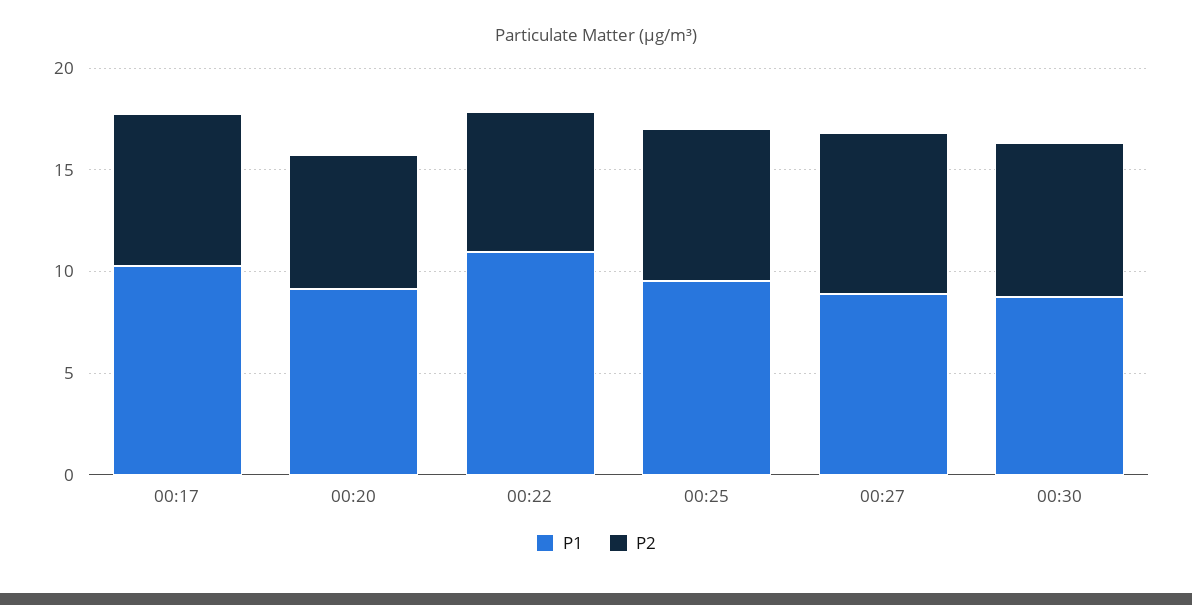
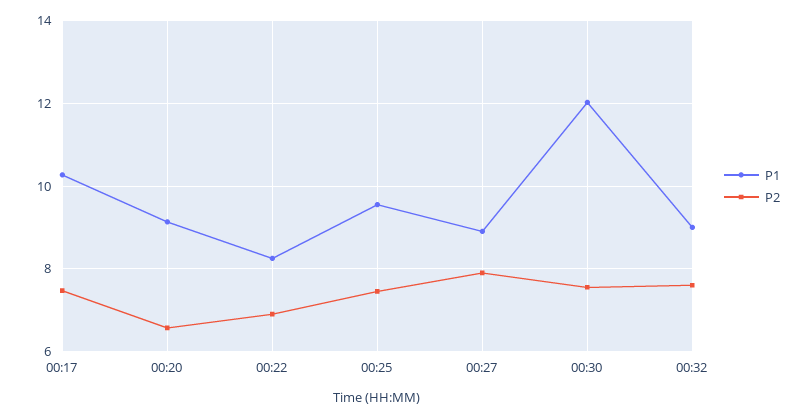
P1, 00:22: 11 -> 8.2
P1, 00:30: 9 -> 12
P1, 00:32: none -> 9
P2, 00:32: none -> 7.6

